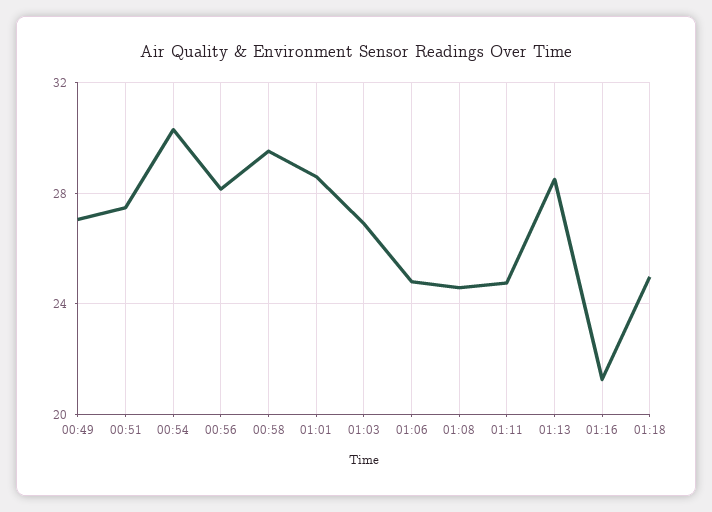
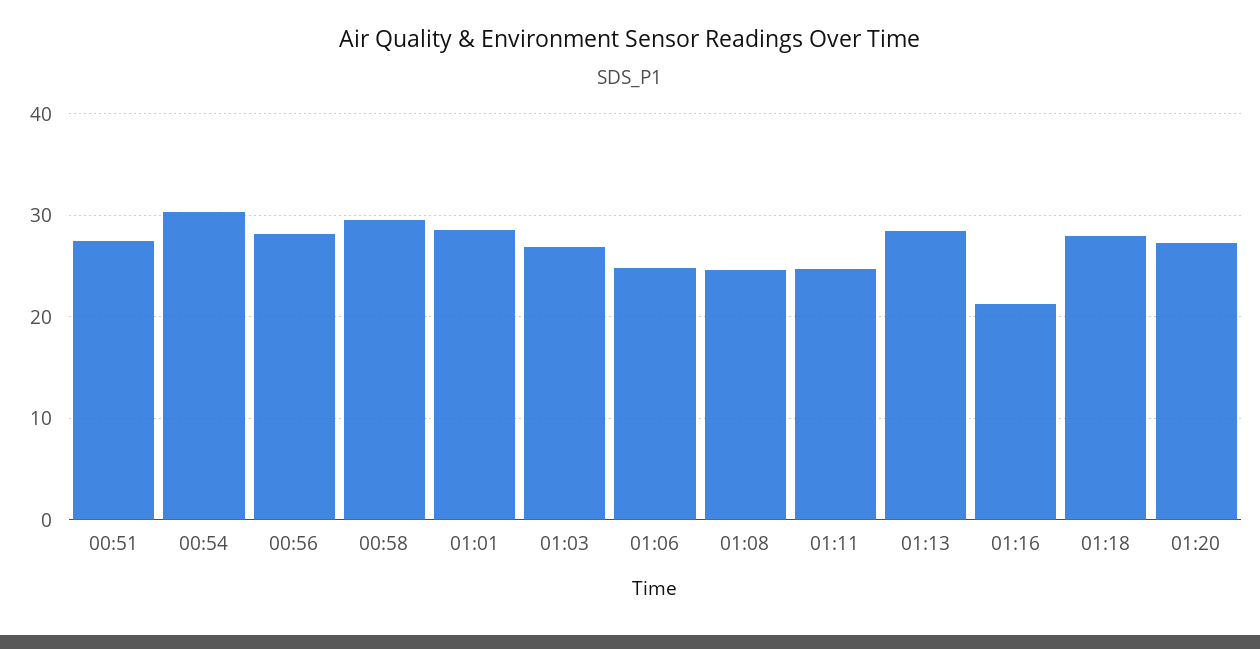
00:49: 27 -> none
01:18: 25 -> 28
01:20: none -> 27

